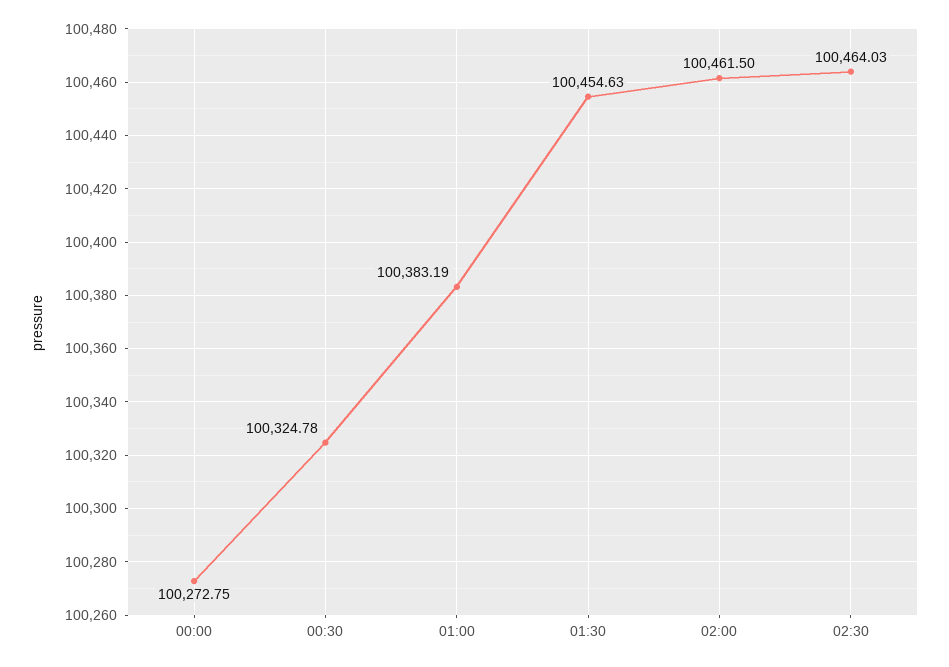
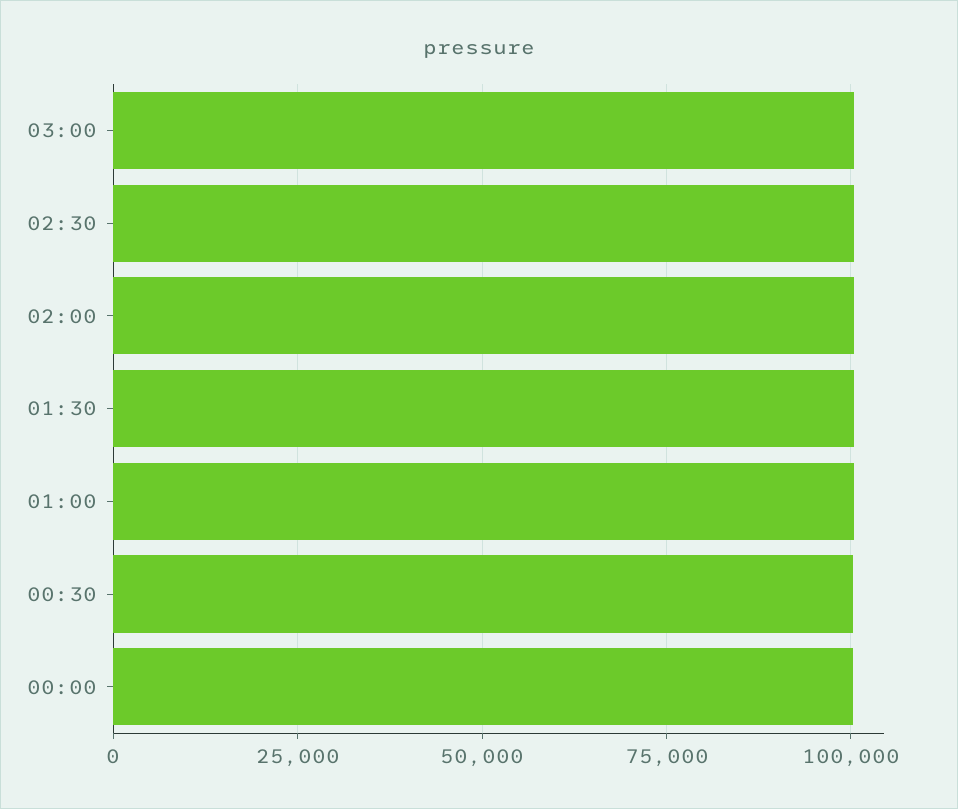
03:00: none -> 100000

